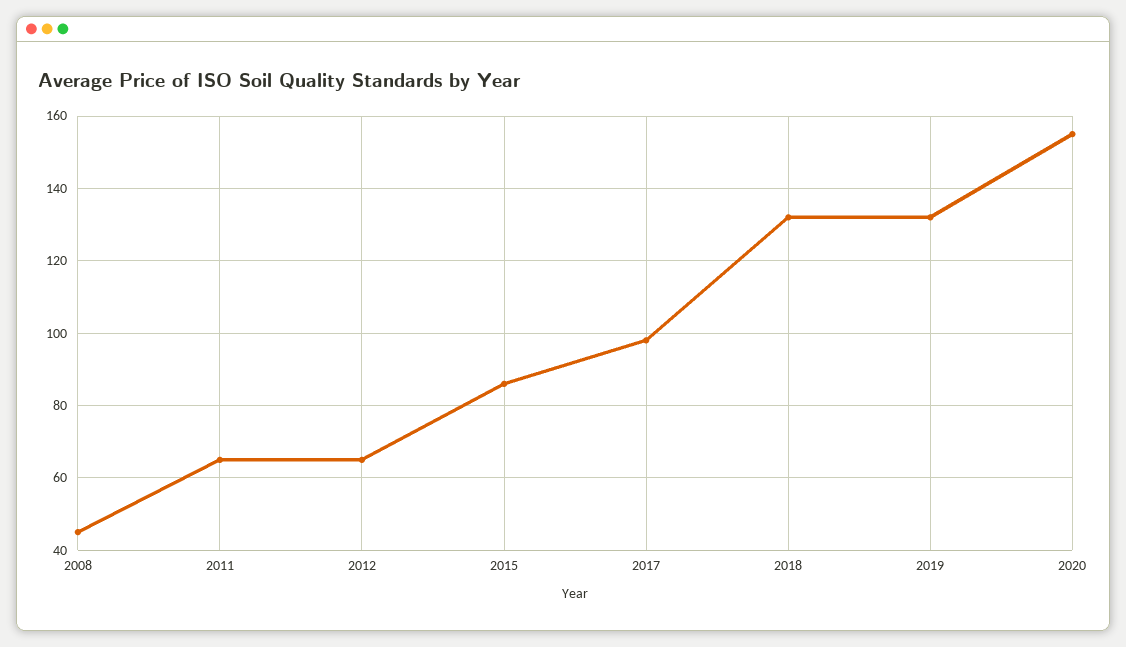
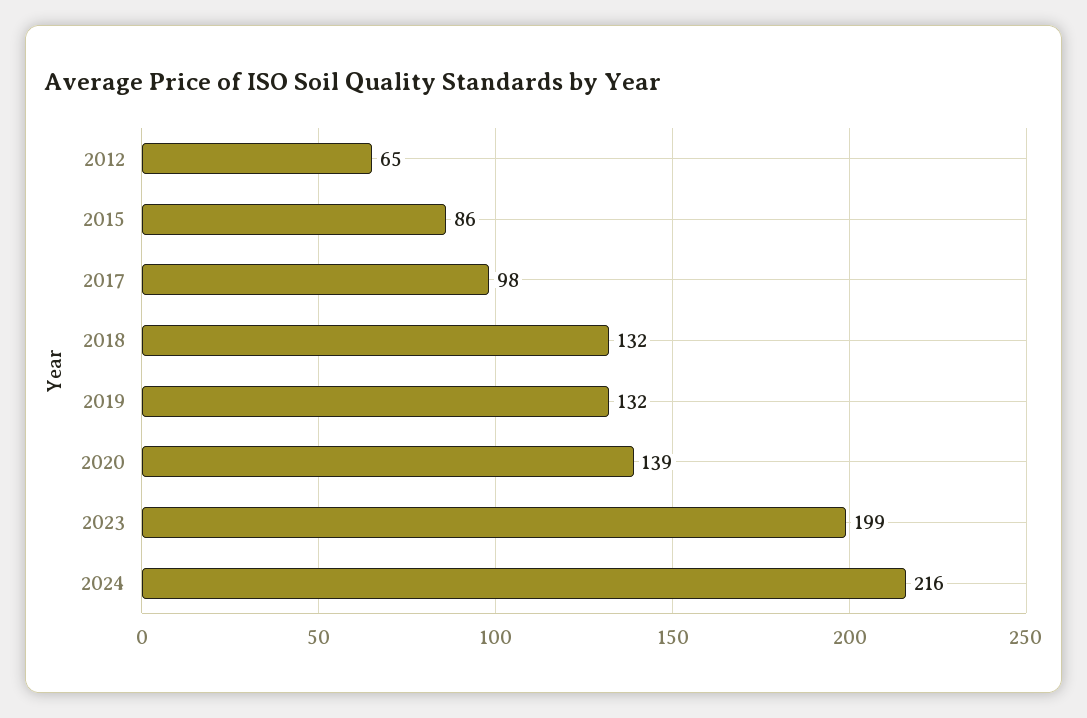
2008: 45 -> none
2011: 65 -> none
2020: 155 -> 139
2023: none -> 199
2024: none -> 216

